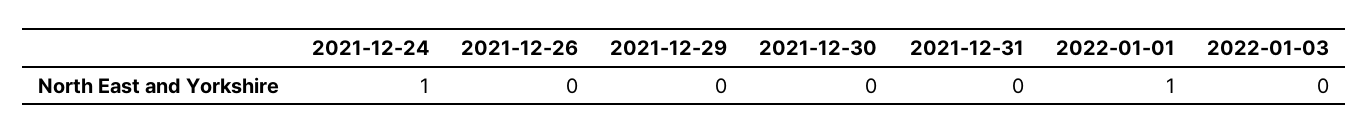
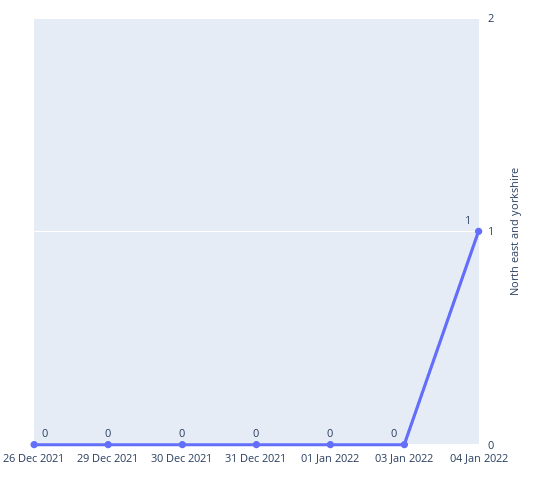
2021-12-24: 1 -> none
2022-01-01: 1 -> 0
04 Jan 2022: none -> 1

